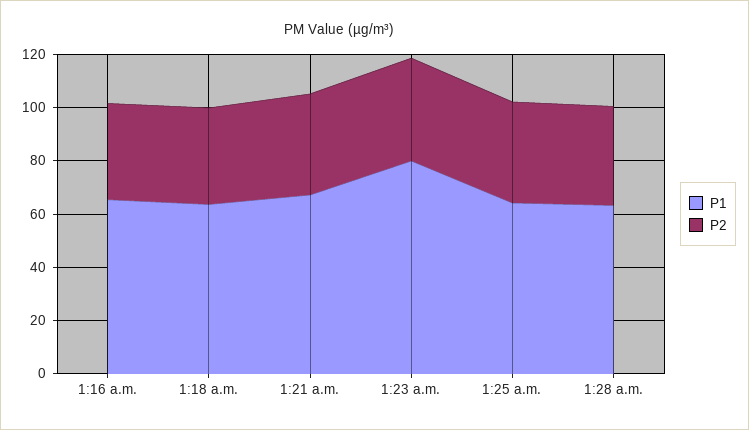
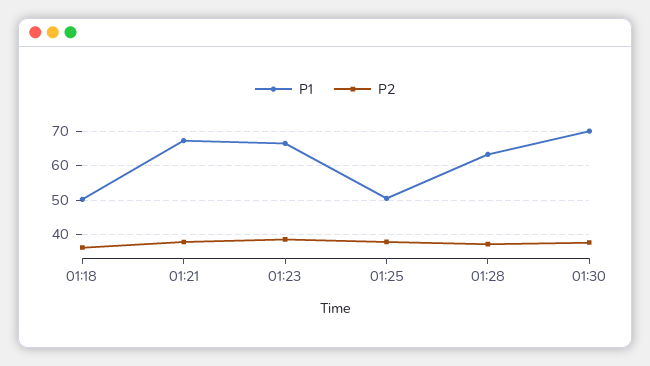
P1, 1:16 a.m.: 65 -> none
P2, 1:16 a.m.: 35 -> none
P1, 1:18 a.m.: 65 -> 50
P1, 1:23 a.m.: 80 -> 66
P1, 1:25 a.m.: 65 -> 50
P1, 01:30: none -> 70
P2, 01:30: none -> 38

